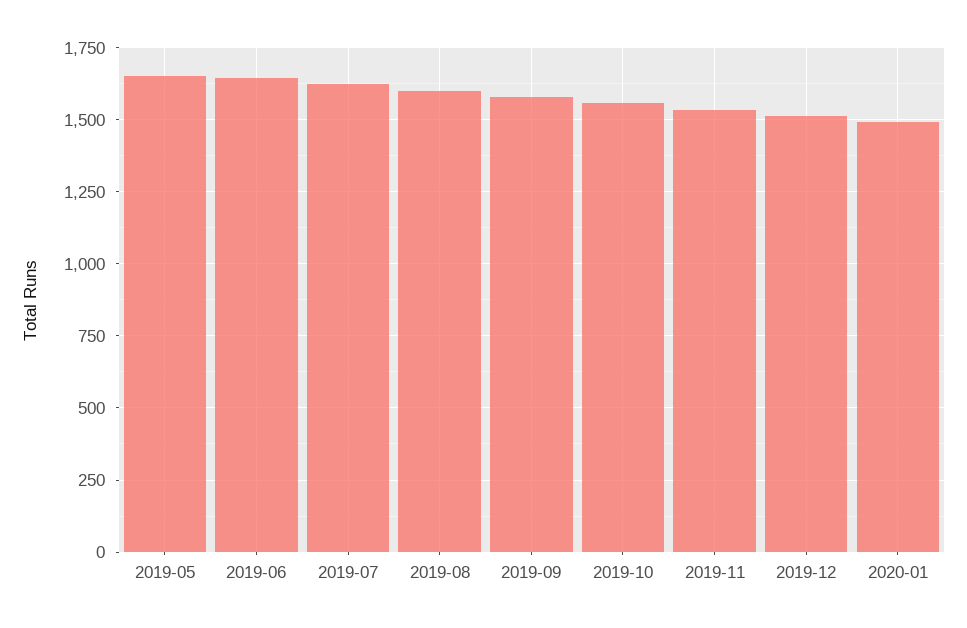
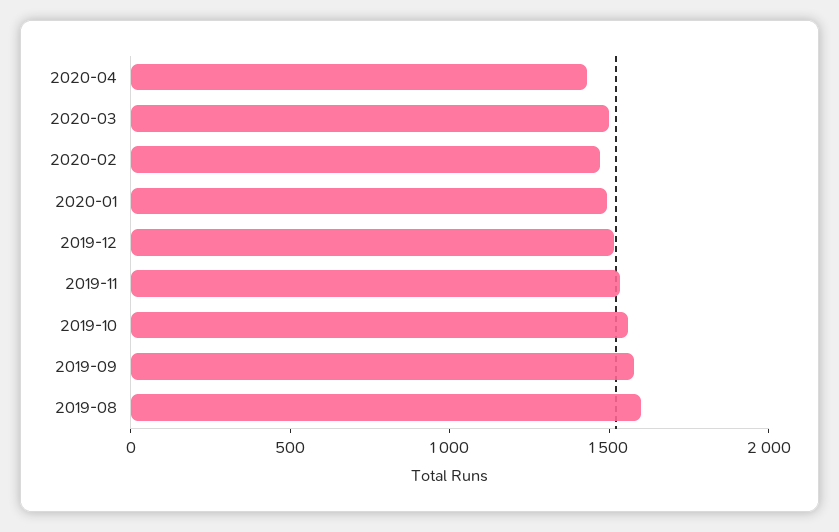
2019-05: 1650 -> none
2019-06: 1650 -> none
2019-07: 1625 -> none
2020-04: none -> 1400
2020-03: none -> 1500
2020-02: none -> 1500

